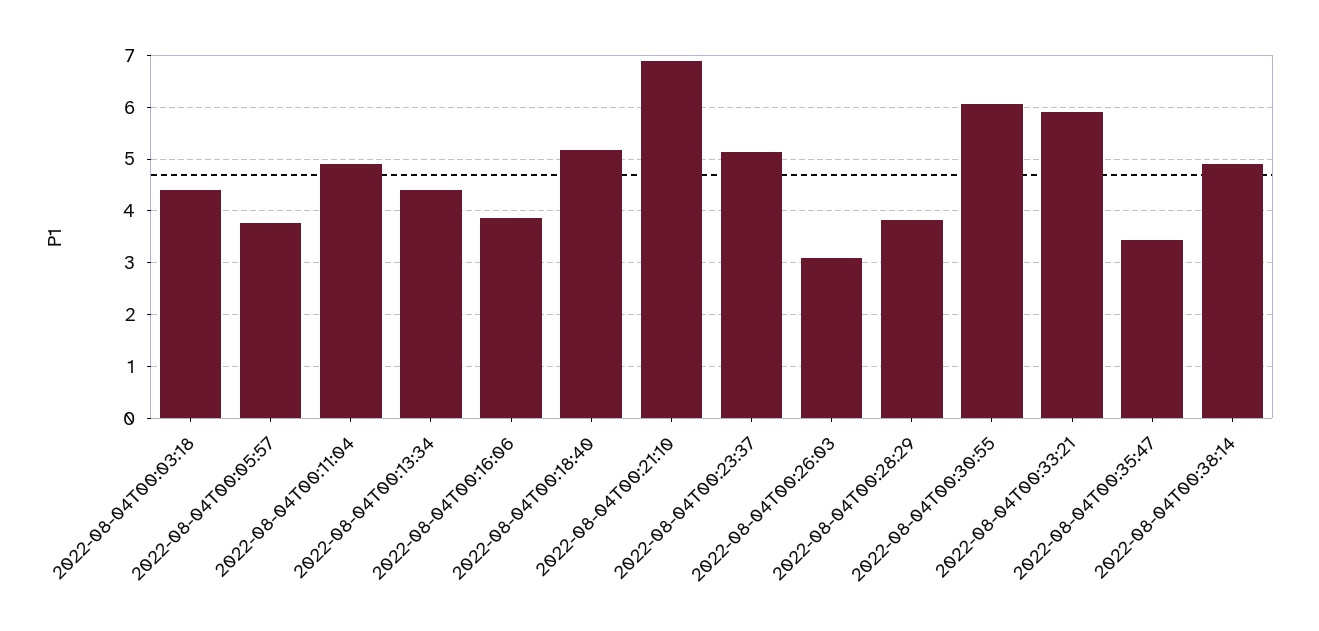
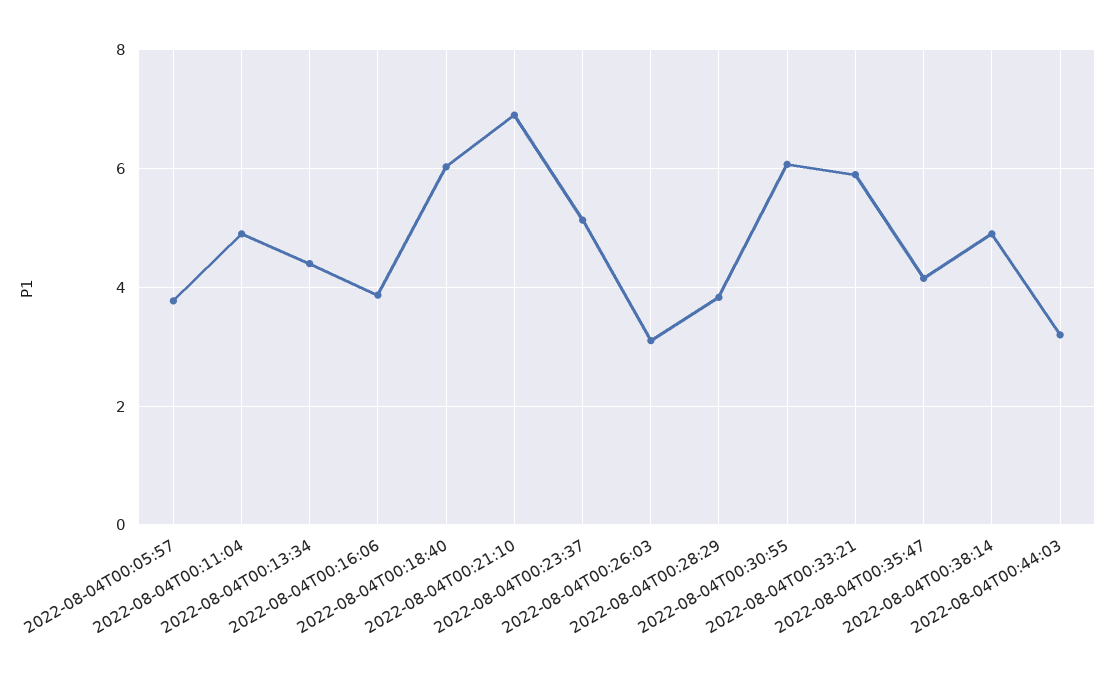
2022-08-04T00:03:18: 4.4 -> none
2022-08-04T00:18:40: 5.2 -> 6
2022-08-04T00:35:47: 3.4 -> 4.2
2022-08-04T00:44:03: none -> 3.2

